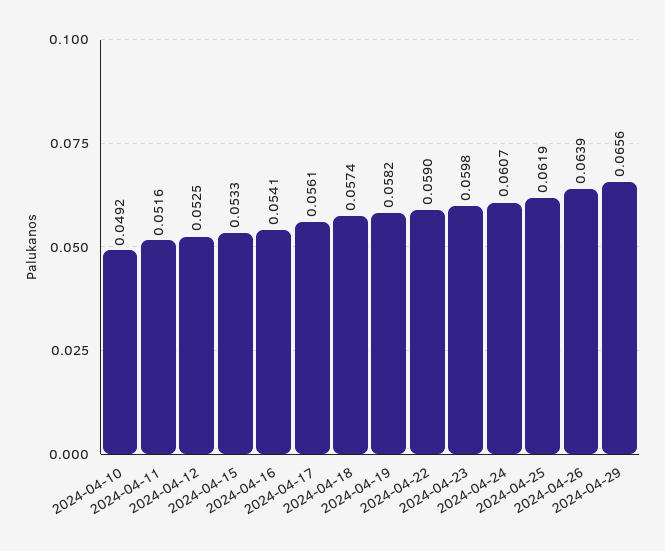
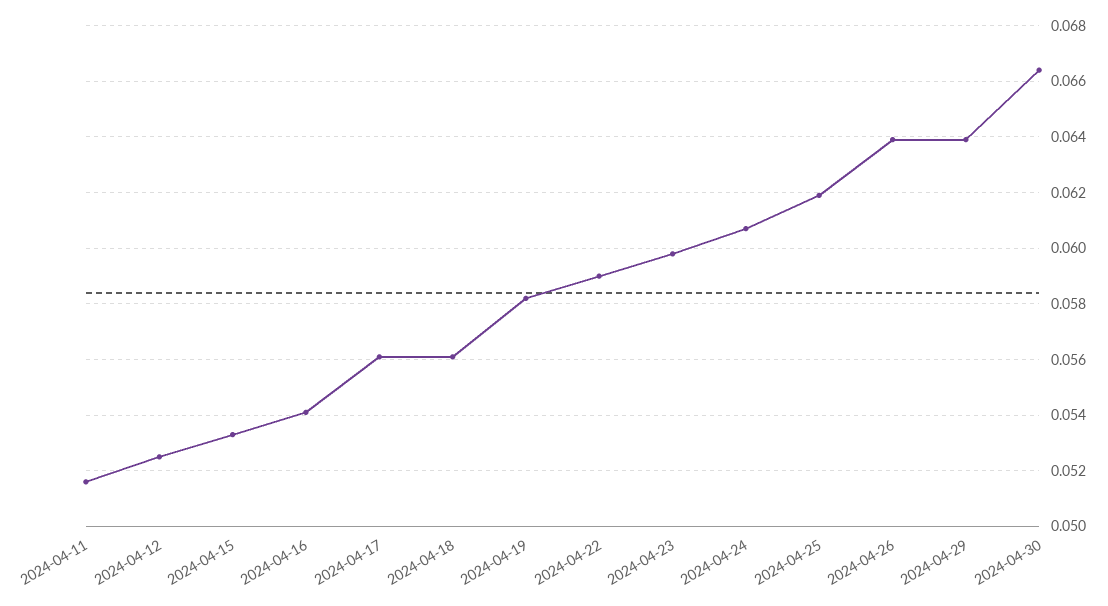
2024-04-10: 0.0492 -> none
2024-04-18: 0.0574 -> 0.056
2024-04-29: 0.0656 -> 0.064
2024-04-30: none -> 0.0665

